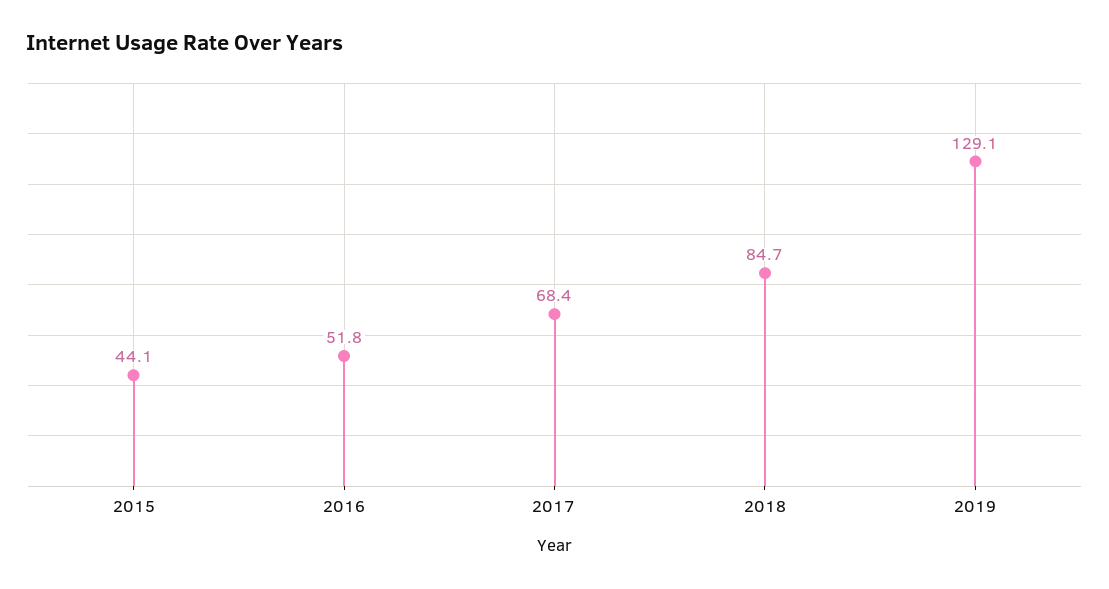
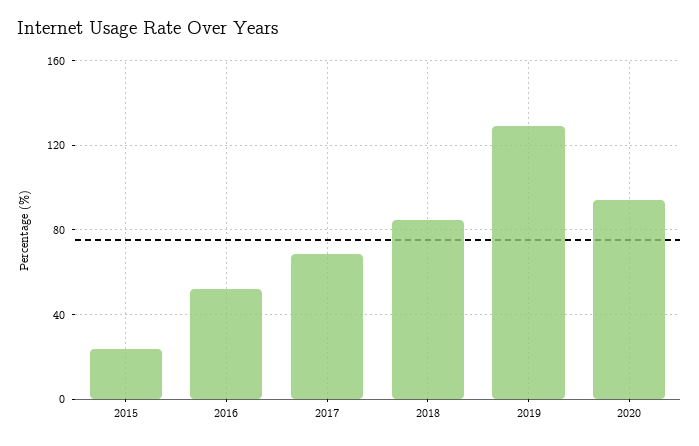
2015: 44.1 -> 25
2020: none -> 95

